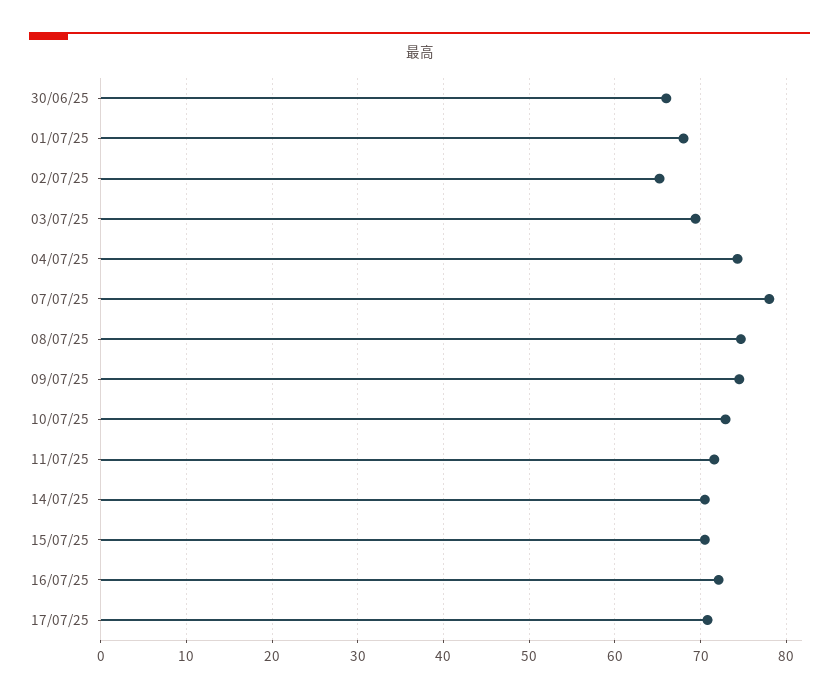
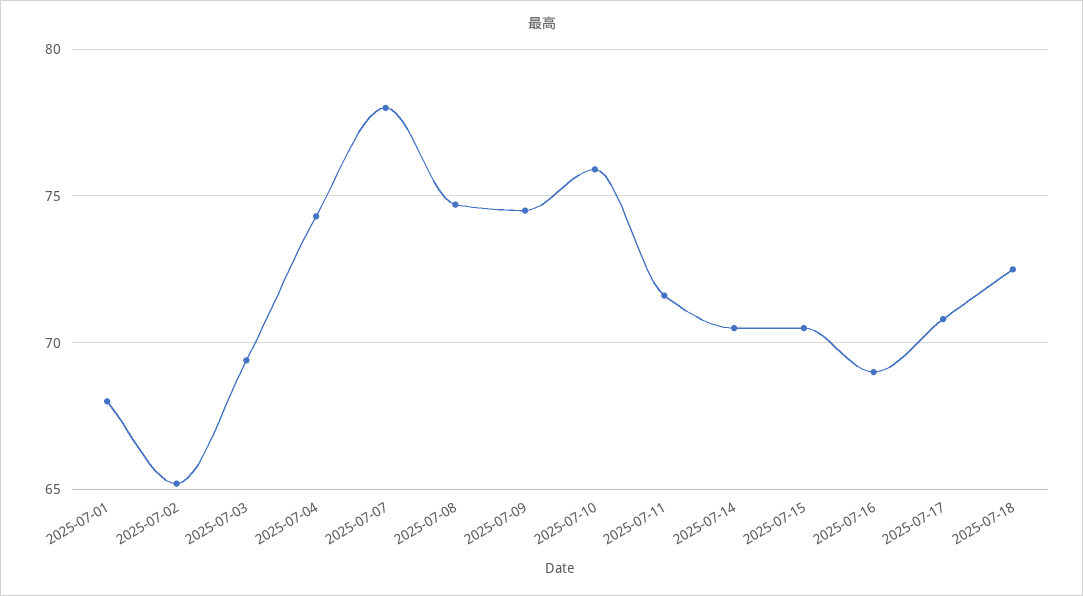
30/06/25: 66 -> none
10/07/25: 73 -> 76
16/07/25: 72 -> 69
2025-07-18: none -> 72.5

